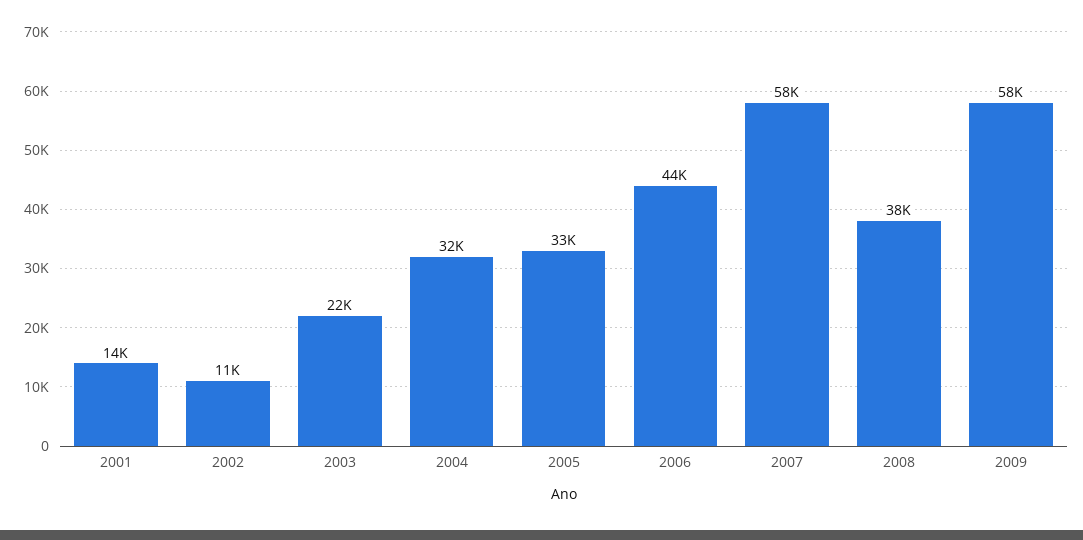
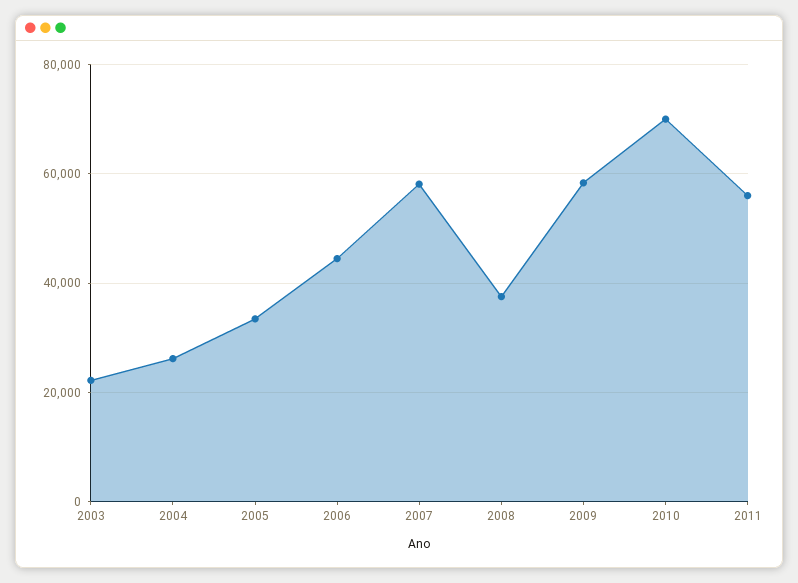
2001: 14000 -> none
2002: 11000 -> none
2004: 32000 -> 26000
2010: none -> 70000
2011: none -> 56000

